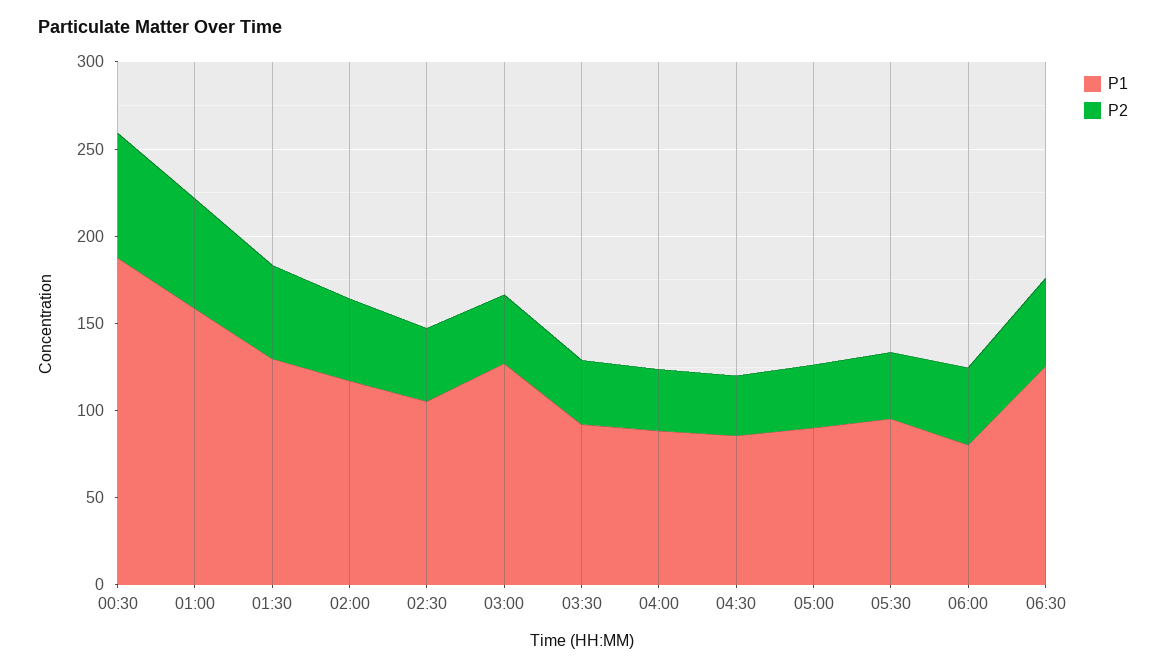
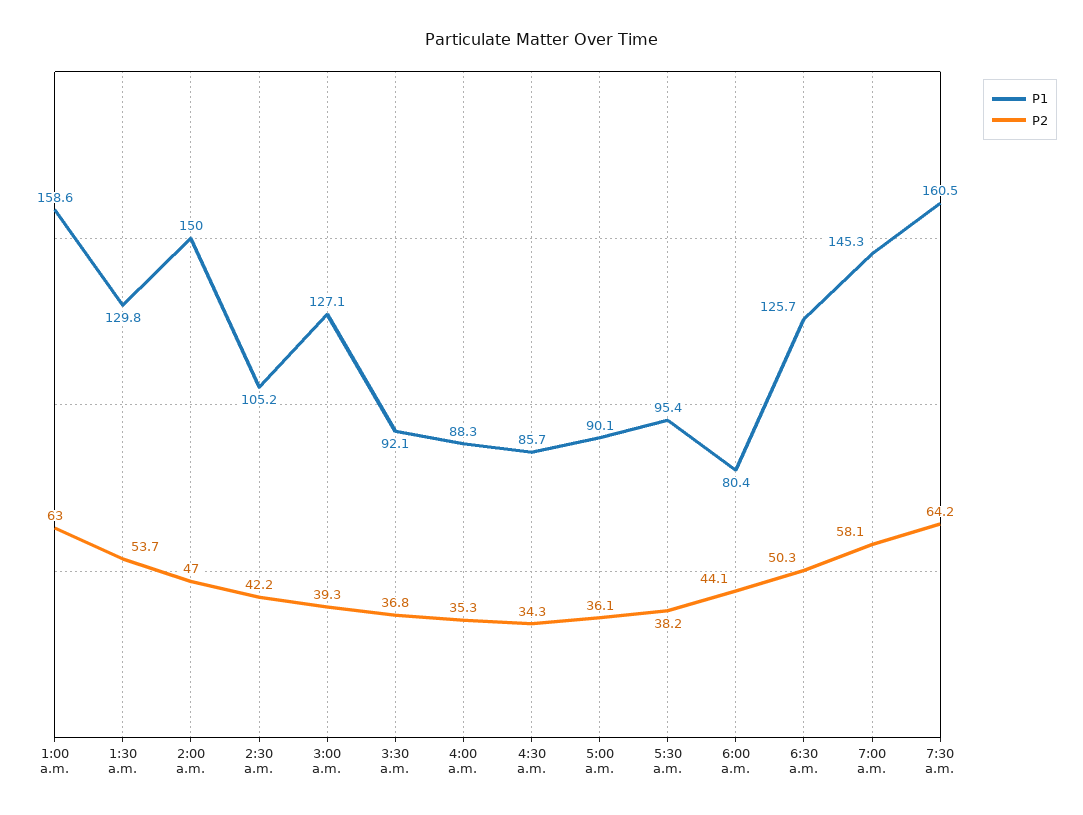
P1, 00:30: 190 -> none
P2, 00:30: 70 -> none
P1, 02:00: 120 -> 150
P1, 7:00 a.m.: none -> 145.3
P2, 7:00 a.m.: none -> 58.1
P1, 7:30 a.m.: none -> 160.5
P2, 7:30 a.m.: none -> 64.2

